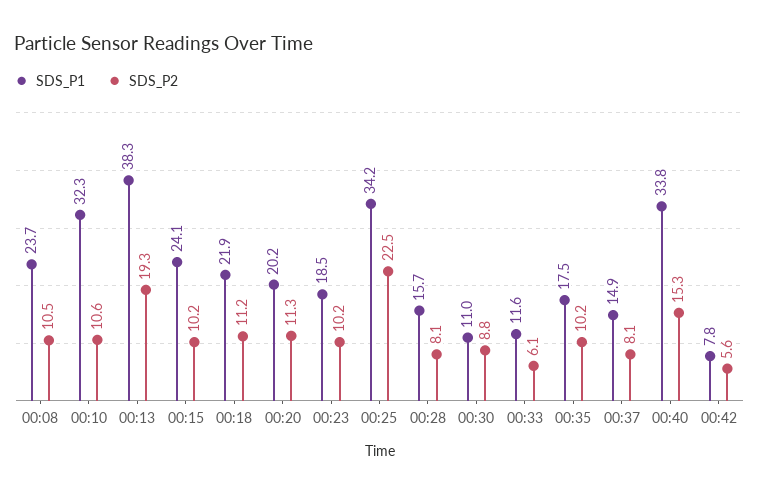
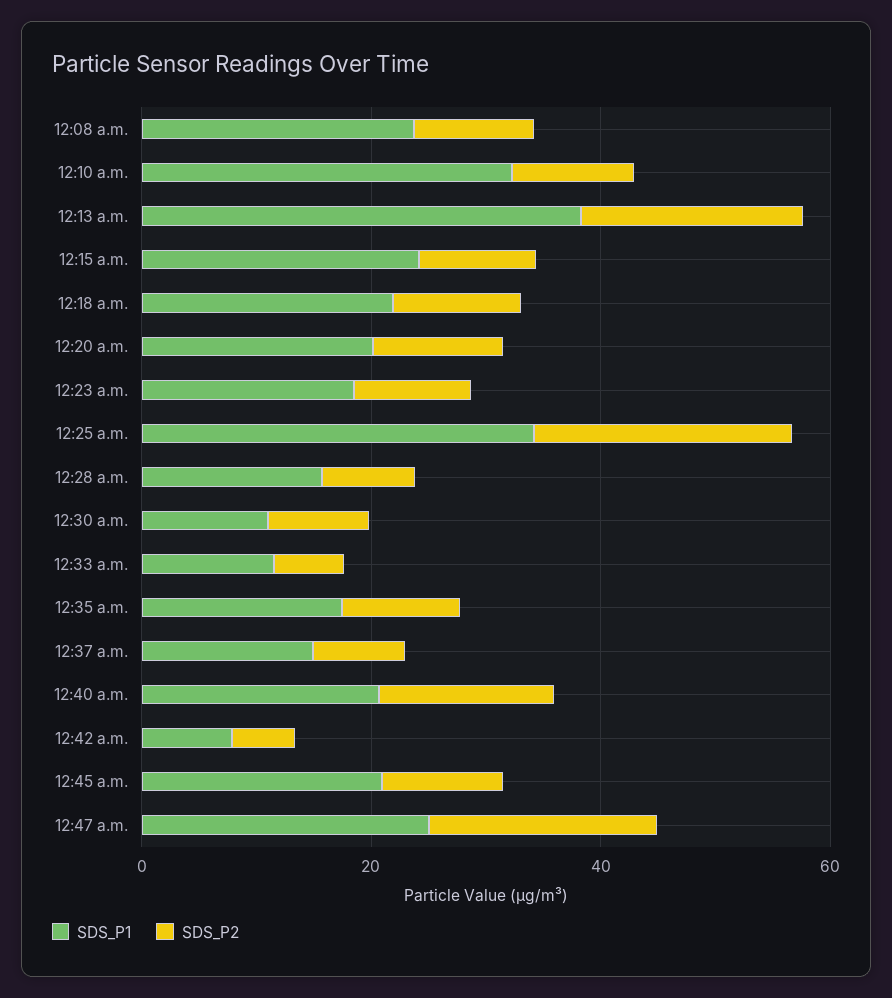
SDS_P1, 00:40: 33.8 -> 20
SDS_P1, 12:45 a.m.: none -> 20
SDS_P2, 12:45 a.m.: none -> 10
SDS_P1, 12:47 a.m.: none -> 25
SDS_P2, 12:47 a.m.: none -> 20

